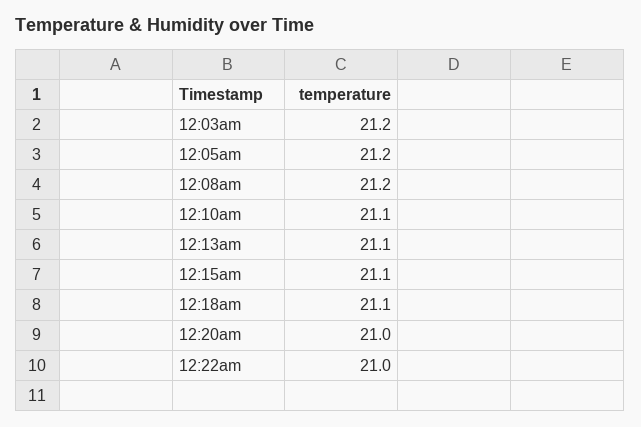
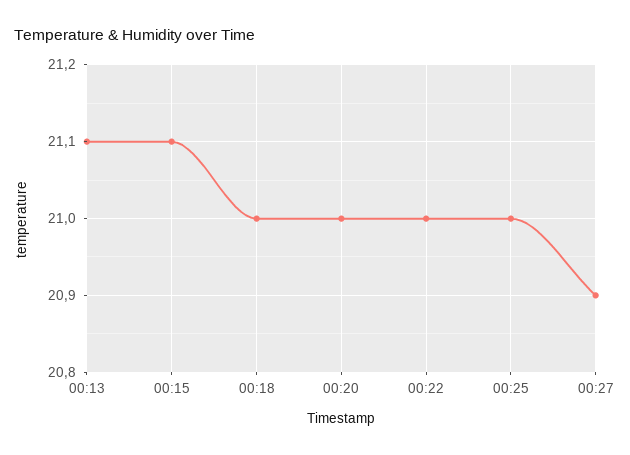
12:03am: 21.2 -> none
12:05am: 21.2 -> none
12:08am: 21.2 -> none
12:10am: 21.1 -> none
12:18am: 21.1 -> 21
00:25: none -> 21
00:27: none -> 20.9

